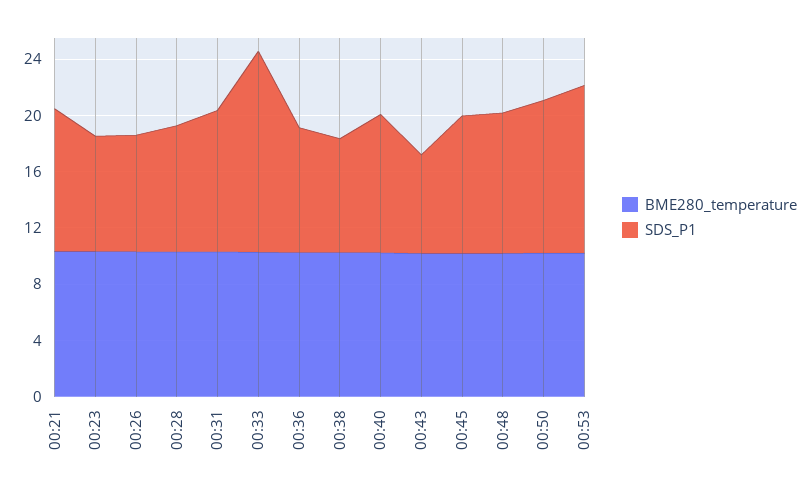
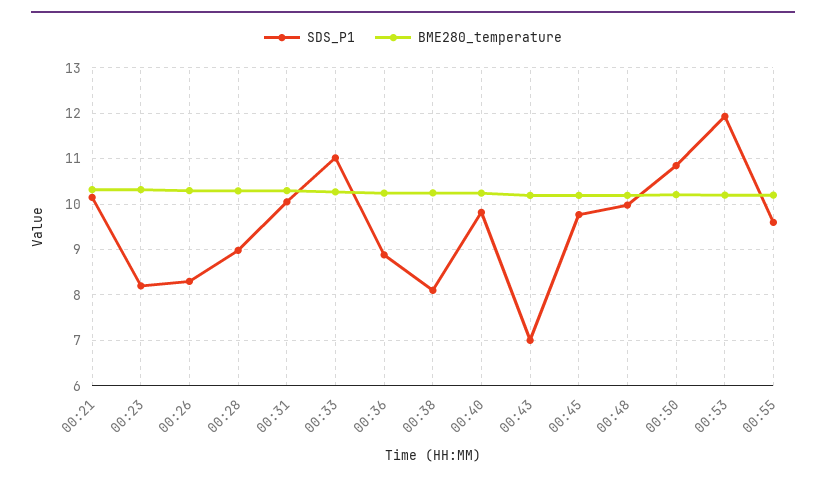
SDS_P1, 00:33: 14 -> 11
SDS_P1, 00:55: none -> 9.6
BME280_temperature, 00:55: none -> 10.2

